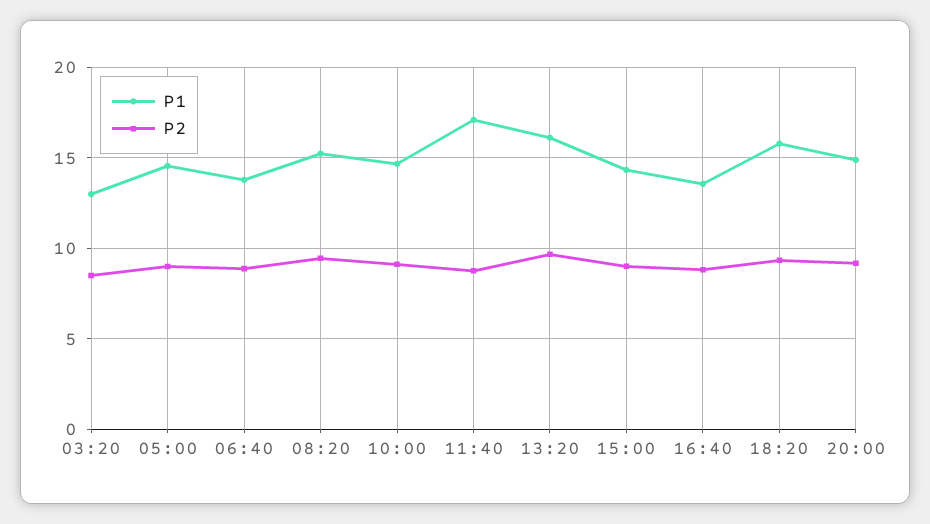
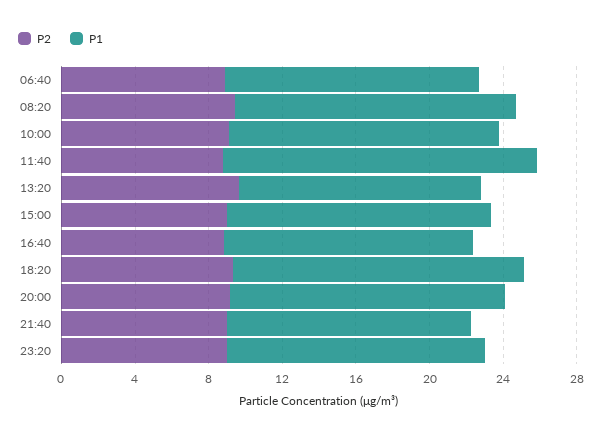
P1, 03:20: 13 -> none
P2, 03:20: 8.5 -> none
P1, 05:00: 14.5 -> none
P2, 05:00: 9 -> none
P1, 13:20: 16 -> 13
P2, 21:40: none -> 9
P1, 21:40: none -> 13
P2, 23:20: none -> 9
P1, 23:20: none -> 14

